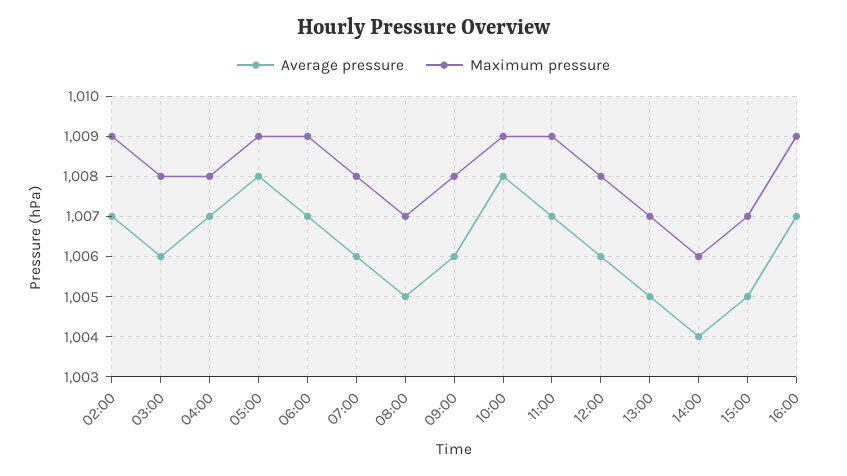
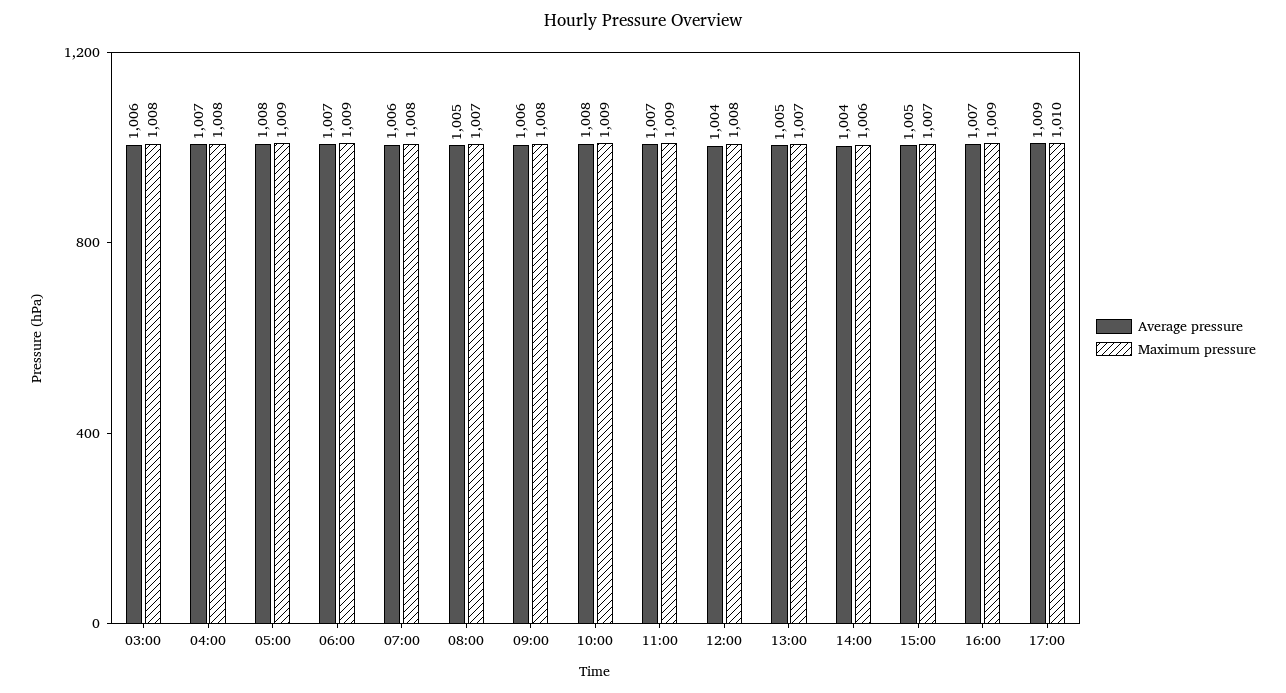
Average pressure, 02:00: 1007 -> none
Maximum pressure, 02:00: 1009 -> none
Average pressure, 12:00: 1006 -> 1004
Average pressure, 17:00: none -> 1009
Maximum pressure, 17:00: none -> 1010

